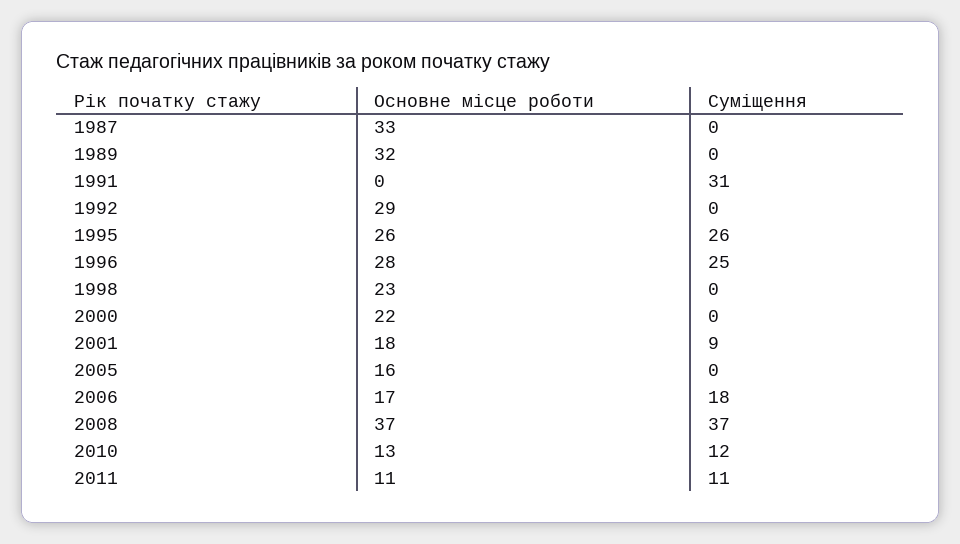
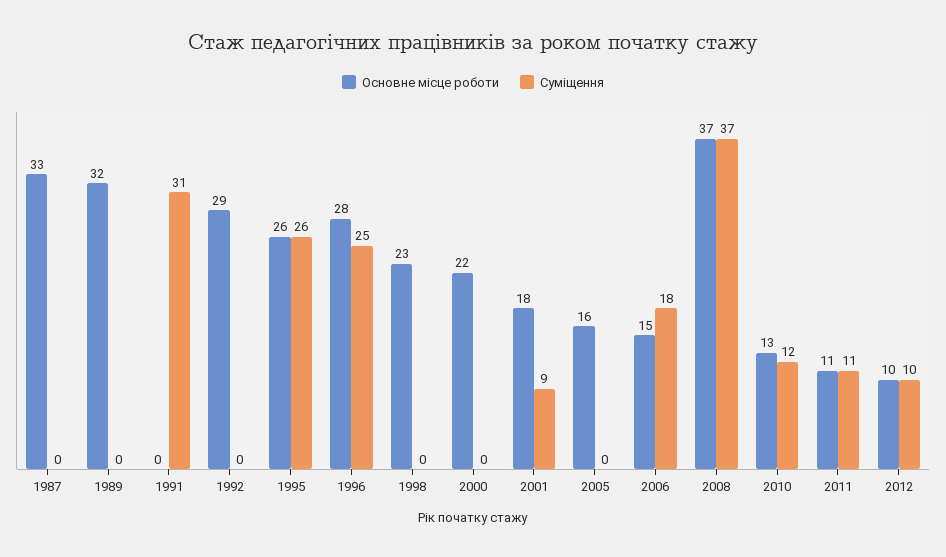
Основне місце роботи, 2006: 17 -> 15
Основне місце роботи, 2012: none -> 10
Суміщення, 2012: none -> 10

